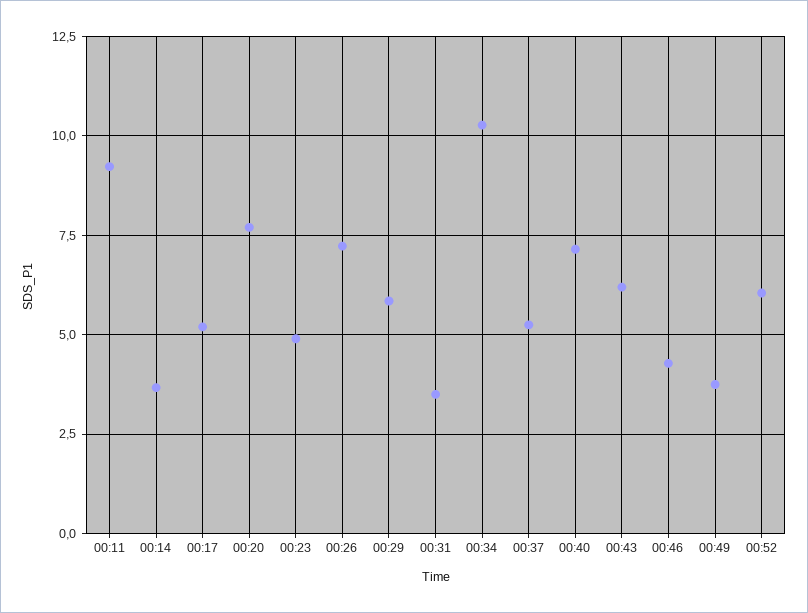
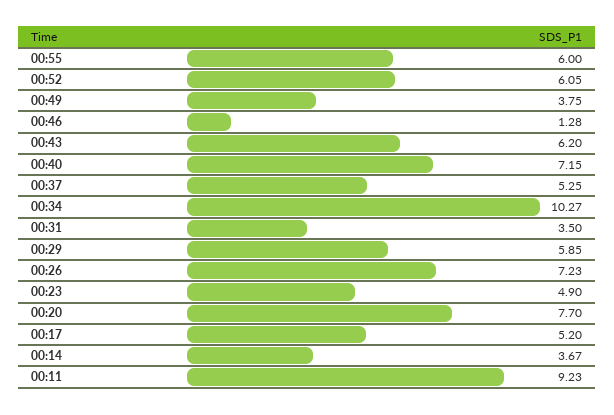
00:46: 4.25 -> 1.28
00:55: none -> 6

